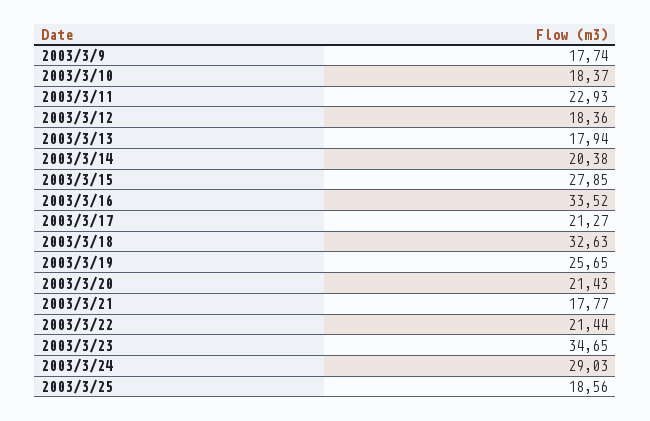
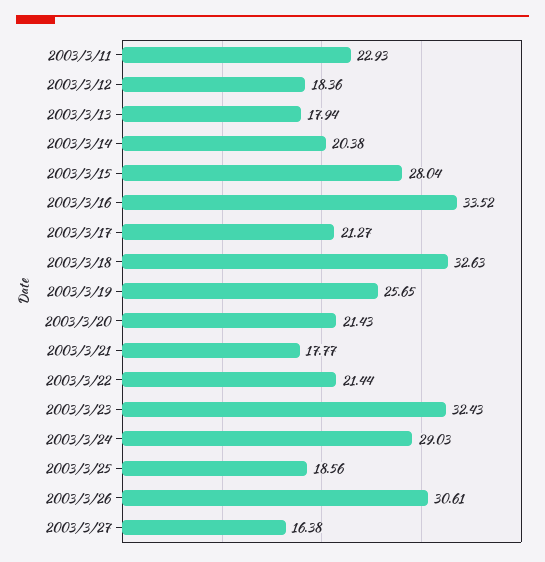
2003/3/9: 17.74 -> none
2003/3/10: 18.37 -> none
2003/3/15: 27.85 -> 28.04
2003/3/23: 34.65 -> 32.43
2003/3/26: none -> 30.61
2003/3/27: none -> 16.38

